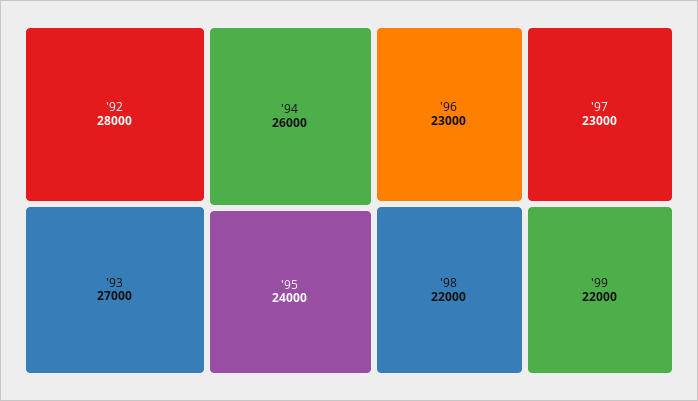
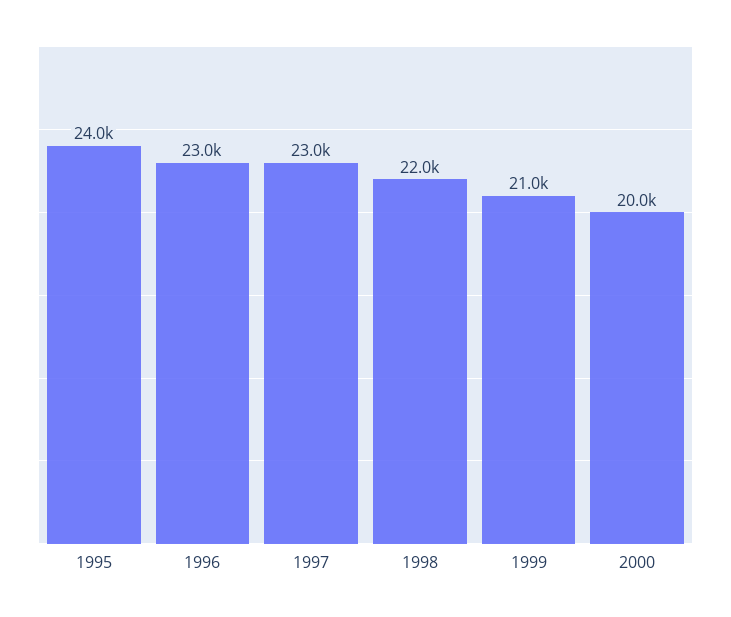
'92: 28000 -> none
'93: 27000 -> none
'94: 26000 -> none
'99: 22000 -> 21000
2000: none -> 20000

